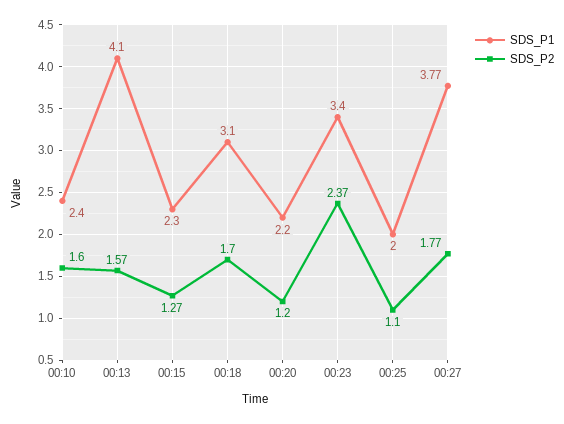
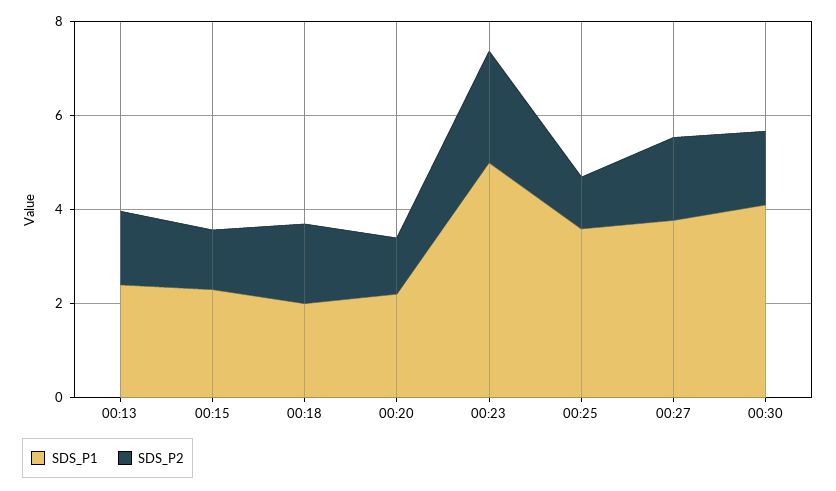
SDS_P1, 00:10: 2.4 -> none
SDS_P2, 00:10: 1.6 -> none
SDS_P1, 00:13: 4.1 -> 2.5
SDS_P1, 00:18: 3.1 -> 2
SDS_P1, 00:23: 3.4 -> 5
SDS_P1, 00:25: 2 -> 3.5
SDS_P1, 00:30: none -> 4
SDS_P2, 00:30: none -> 1.5

